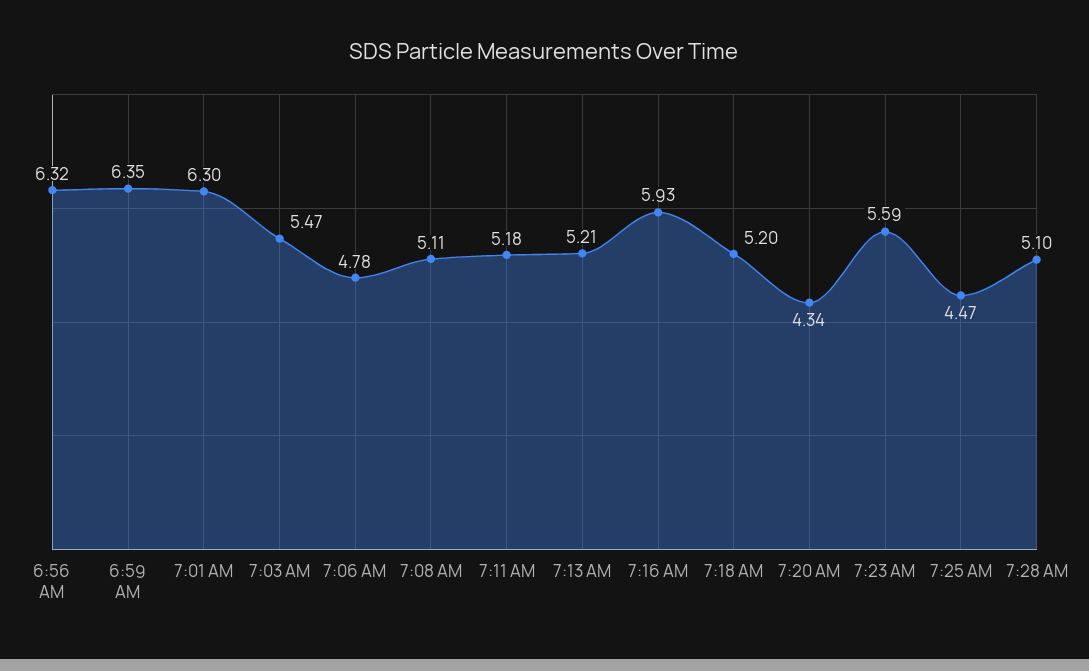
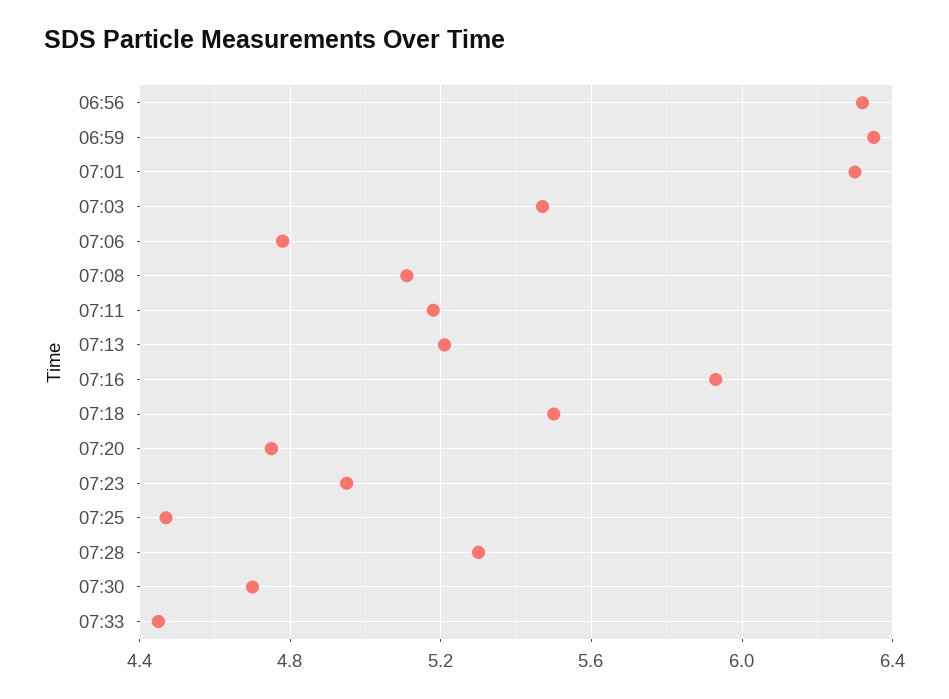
7:18 AM: 5.2 -> 5.5
7:20 AM: 4.34 -> 4.75
7:23 AM: 5.59 -> 4.95
7:28 AM: 5.1 -> 5.3
07:30: none -> 4.7
07:33: none -> 4.45

